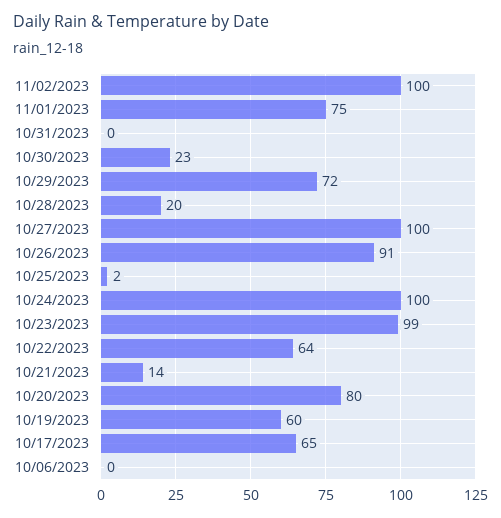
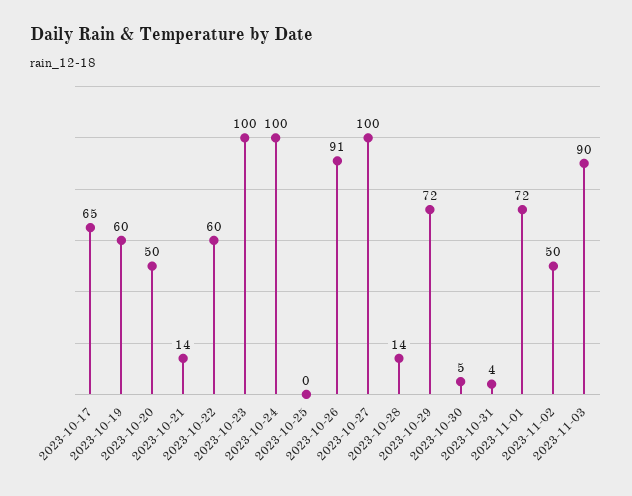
11/02/2023: 100 -> 50
11/01/2023: 75 -> 72
10/31/2023: 0 -> 4
10/30/2023: 23 -> 5
10/28/2023: 20 -> 14
10/25/2023: 2 -> 0
10/23/2023: 99 -> 100
10/22/2023: 64 -> 60
10/20/2023: 80 -> 50
10/06/2023: 0 -> none
2023-11-03: none -> 90

